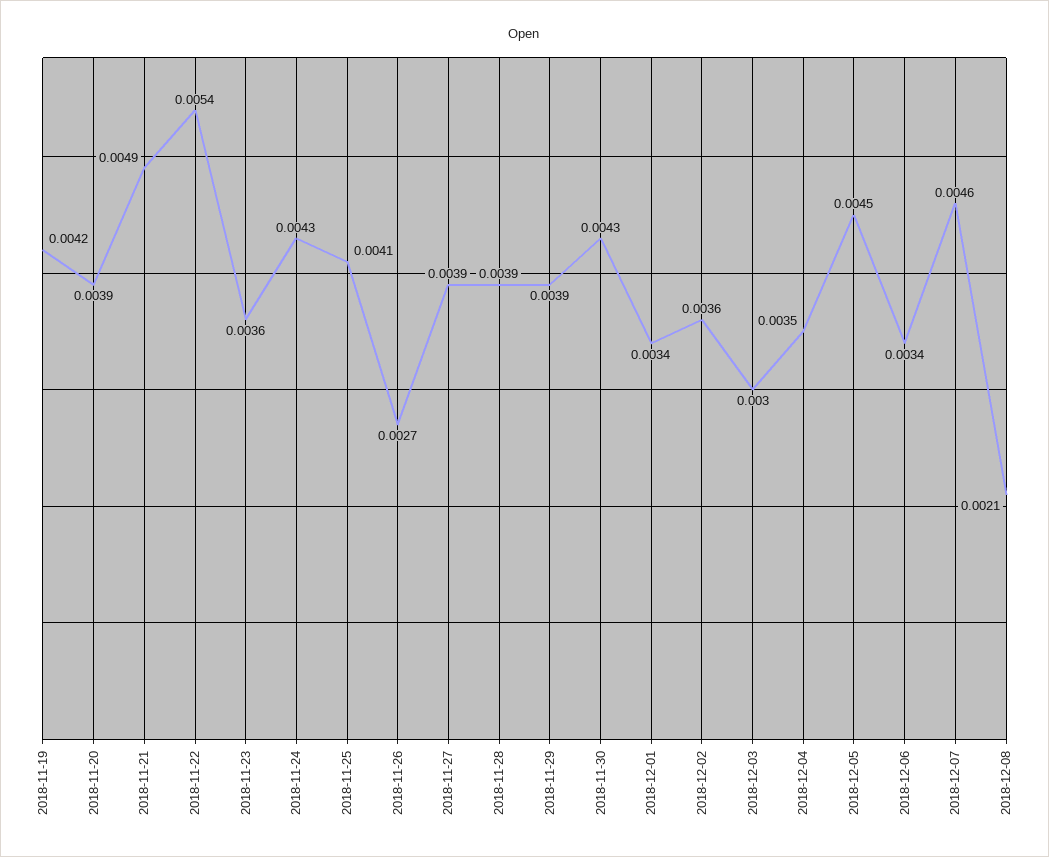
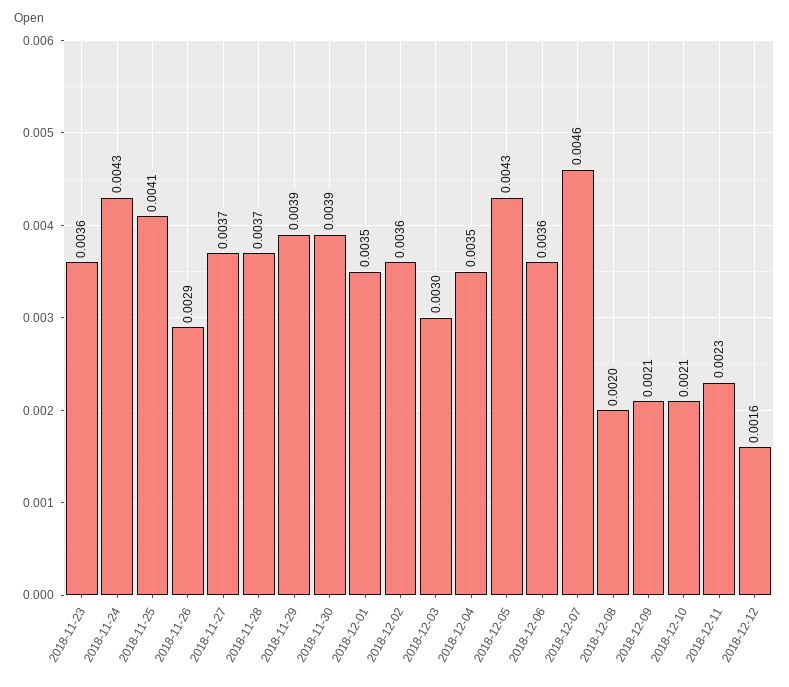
2018-11-19: 0.0042 -> none
2018-11-20: 0.0039 -> none
2018-11-21: 0.0049 -> none
2018-11-22: 0.0054 -> none
2018-11-26: 0.0027 -> 0.0029
2018-11-27: 0.0039 -> 0.0037
2018-11-28: 0.0039 -> 0.0037
2018-11-30: 0.0043 -> 0.0039
2018-12-01: 0.0034 -> 0.0035
2018-12-05: 0.0045 -> 0.0043
2018-12-06: 0.0034 -> 0.0036
2018-12-08: 0.0021 -> 0.002
2018-12-09: none -> 0.0021
2018-12-10: none -> 0.0021
2018-12-11: none -> 0.0023
2018-12-12: none -> 0.0016

